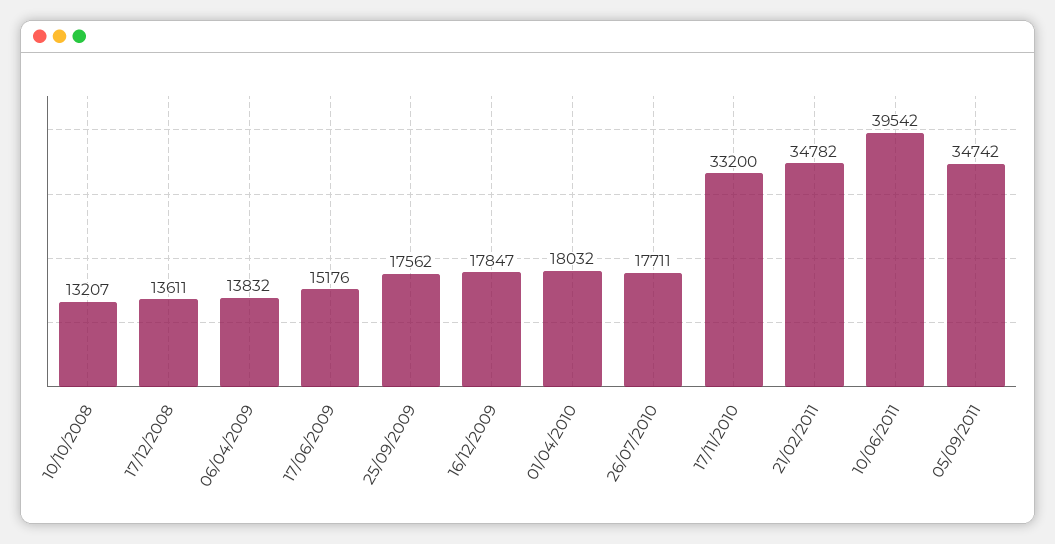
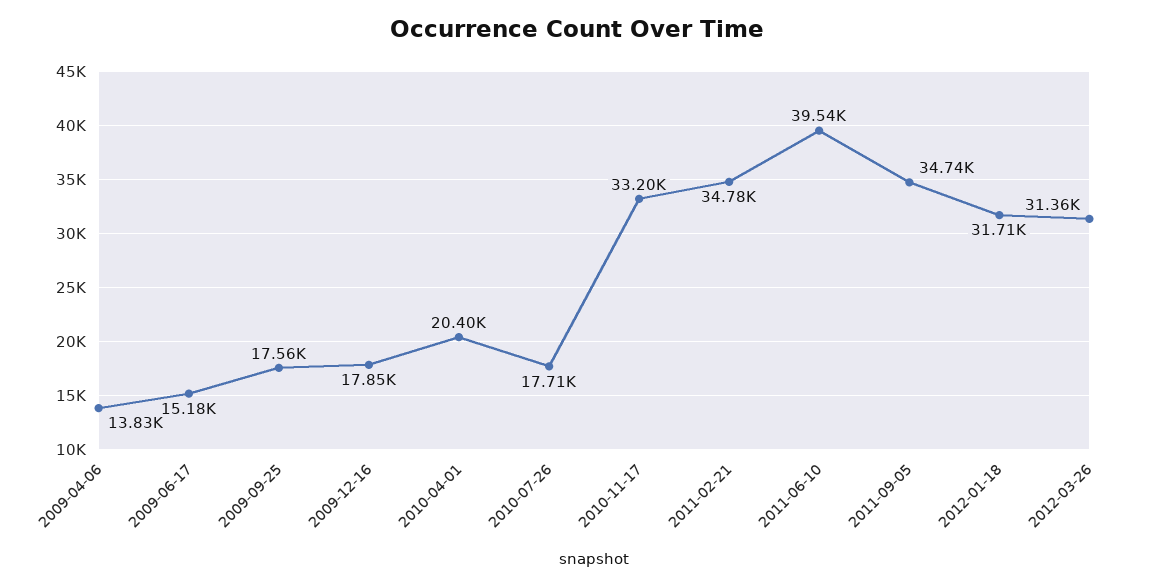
10/10/2008: 13207 -> none
17/12/2008: 13611 -> none
01/04/2010: 18032 -> 20400
2012-01-18: none -> 31710
2012-03-26: none -> 31360

